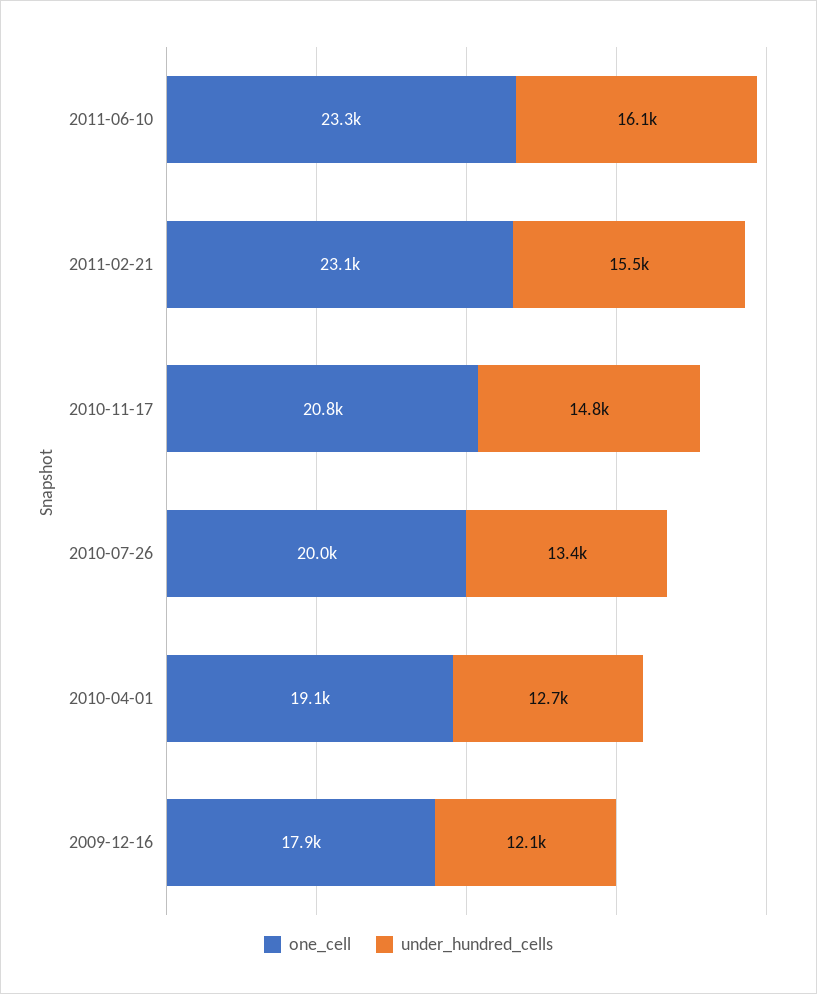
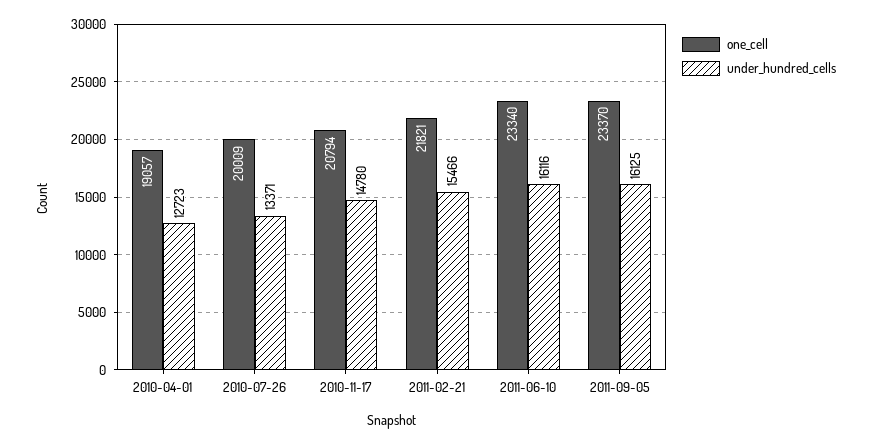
one_cell, 2011-02-21: 23100 -> 21821
one_cell, 2009-12-16: 17900 -> none
under_hundred_cells, 2009-12-16: 12100 -> none
one_cell, 2011-09-05: none -> 23370
under_hundred_cells, 2011-09-05: none -> 16125

